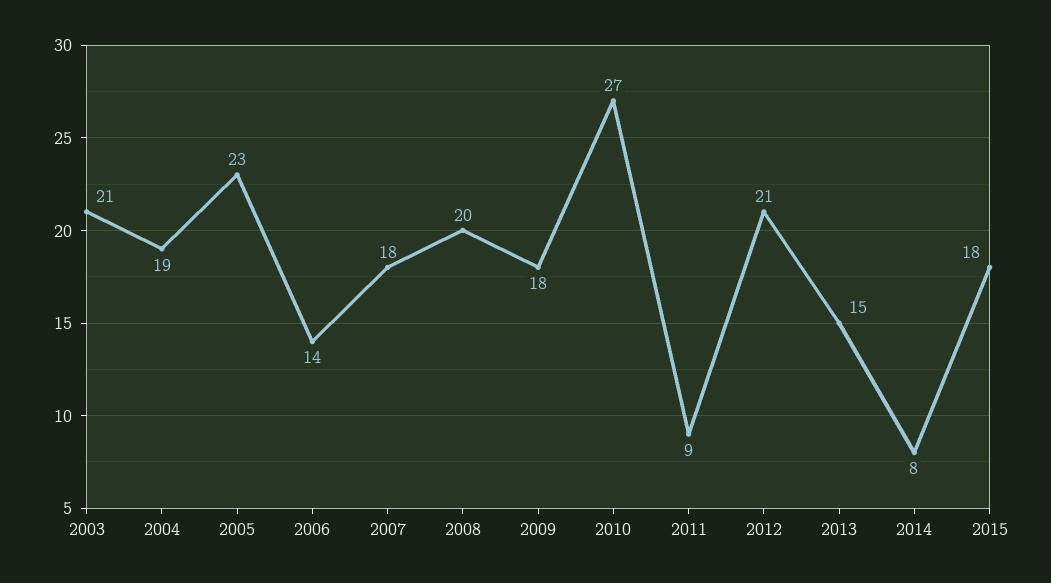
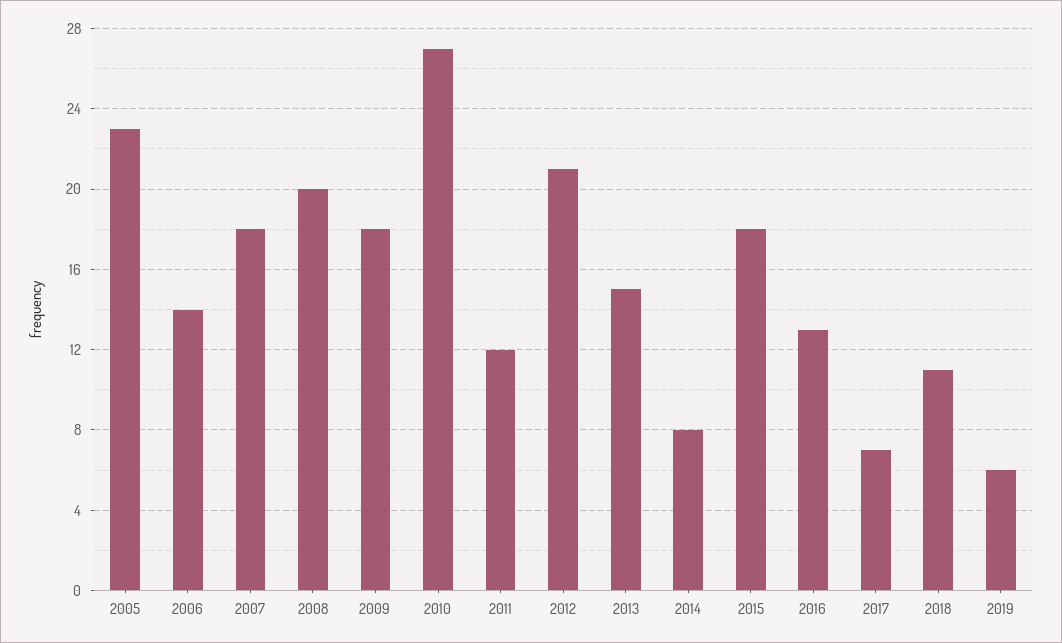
2003: 21 -> none
2004: 19 -> none
2011: 9 -> 12
2016: none -> 13
2017: none -> 7
2018: none -> 11
2019: none -> 6

